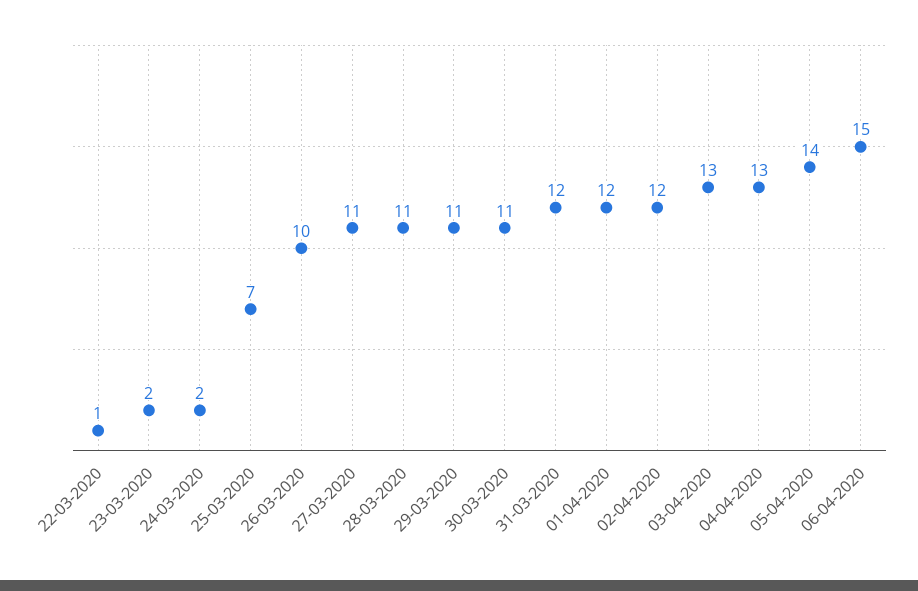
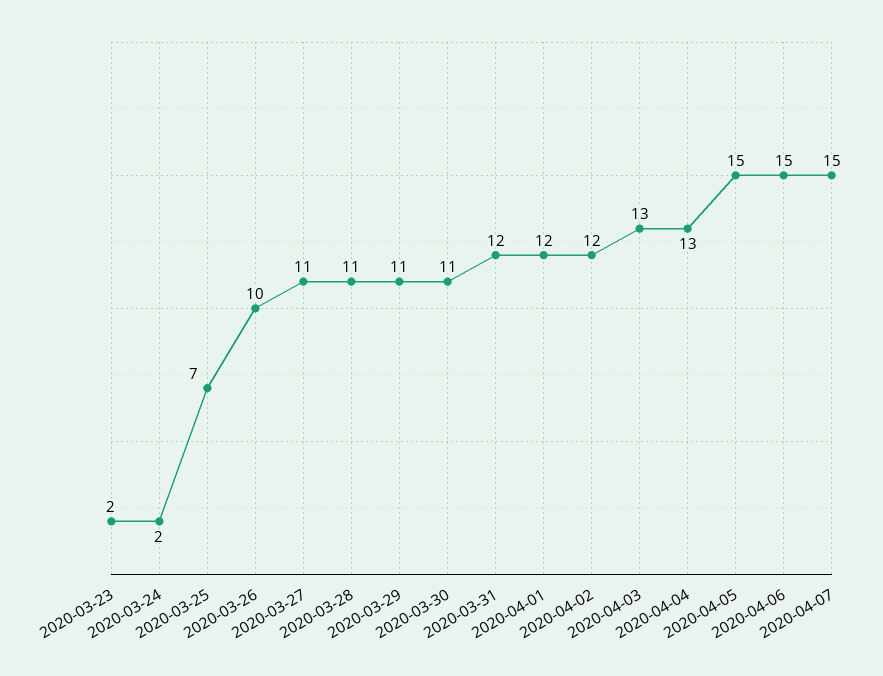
22-03-2020: 1 -> none
05-04-2020: 14 -> 15
2020-04-07: none -> 15

